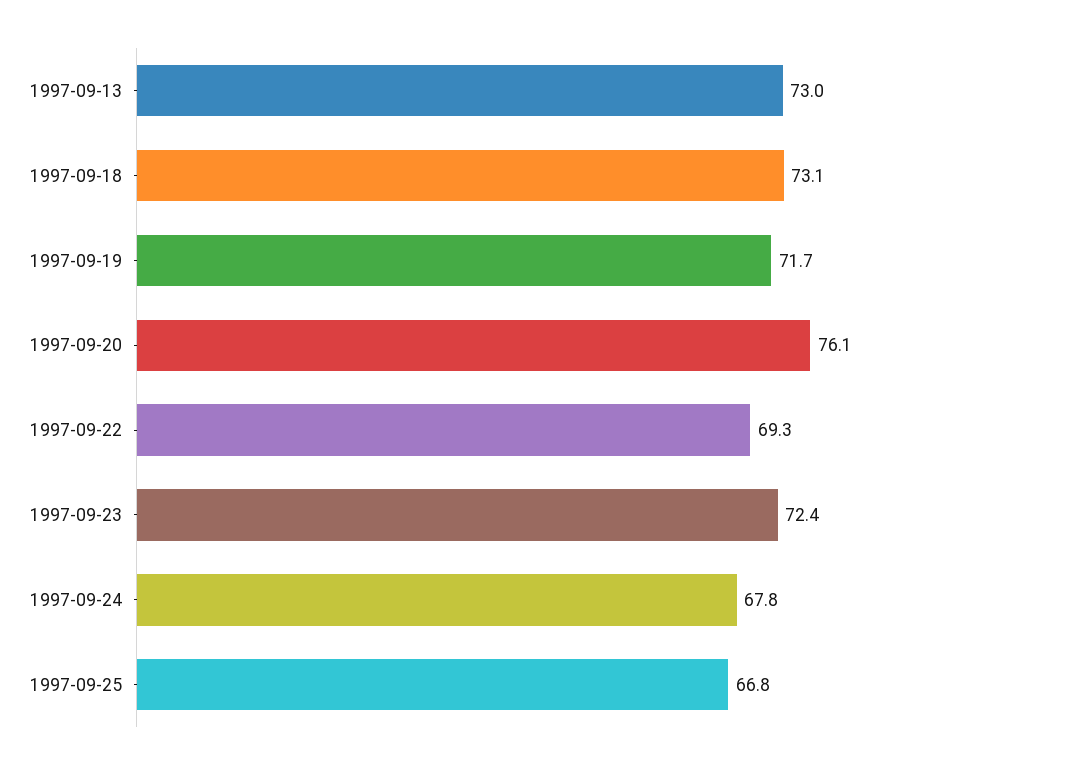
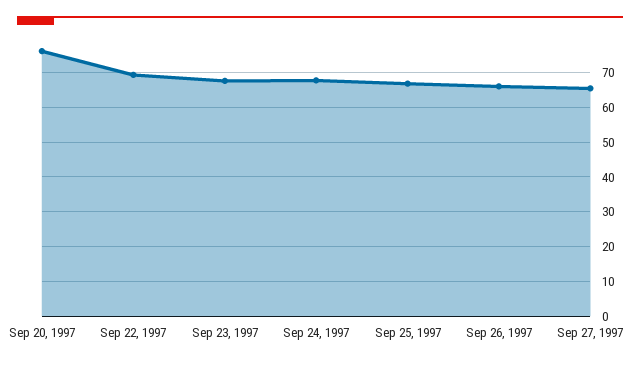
1997-09-13: 73 -> none
1997-09-18: 73.1 -> none
1997-09-19: 71.7 -> none
1997-09-23: 72.4 -> 68
Sep 26, 1997: none -> 66
Sep 27, 1997: none -> 66

